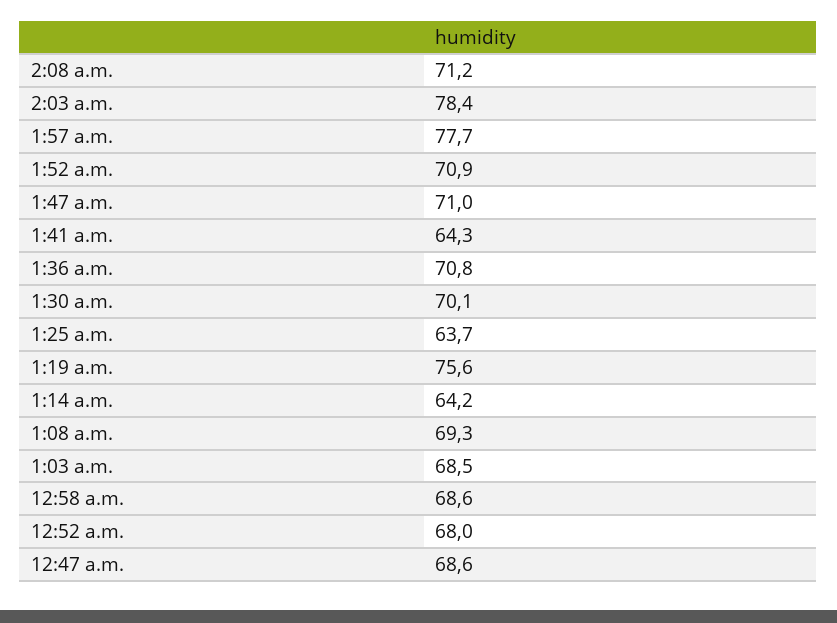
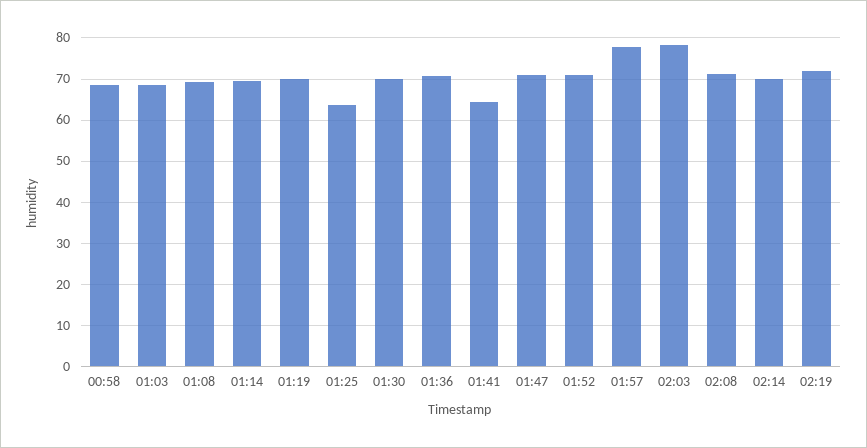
1:19 a.m.: 75.6 -> 70
1:14 a.m.: 64.2 -> 70
12:52 a.m.: 68 -> none
12:47 a.m.: 68.6 -> none
02:14: none -> 70
02:19: none -> 72

